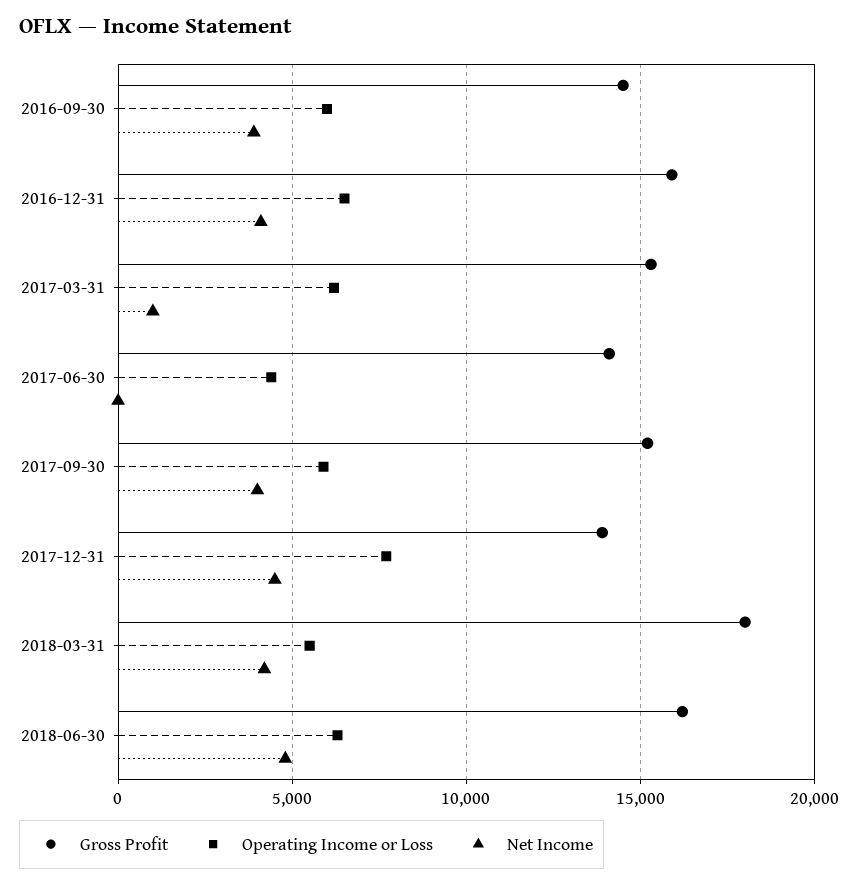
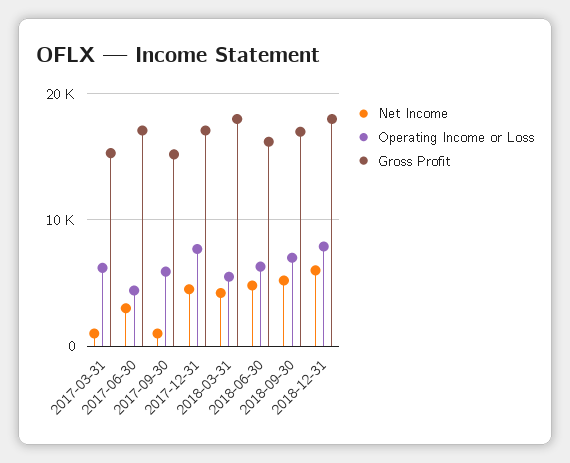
Gross Profit, 2016-09-30: 14500 -> none
Operating Income or Loss, 2016-09-30: 6000 -> none
Net Income, 2016-09-30: 4000 -> none
Gross Profit, 2016-12-31: 16000 -> none
Operating Income or Loss, 2016-12-31: 6500 -> none
Net Income, 2016-12-31: 4000 -> none
Gross Profit, 2017-06-30: 14000 -> 17000
Net Income, 2017-06-30: 0 -> 3000
Net Income, 2017-09-30: 4000 -> 1000
Gross Profit, 2017-12-31: 14000 -> 17000
Net Income, 2018-09-30: none -> 5000
Operating Income or Loss, 2018-09-30: none -> 7000
Gross Profit, 2018-09-30: none -> 17000
Net Income, 2018-12-31: none -> 6000
Operating Income or Loss, 2018-12-31: none -> 8000
Gross Profit, 2018-12-31: none -> 18000

